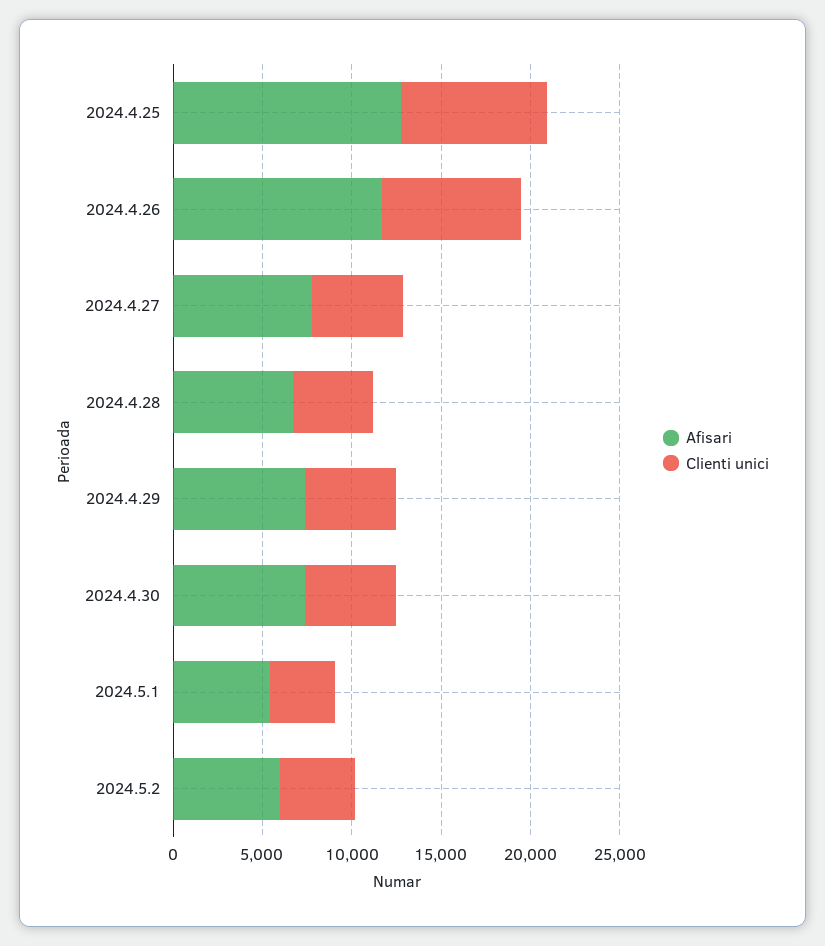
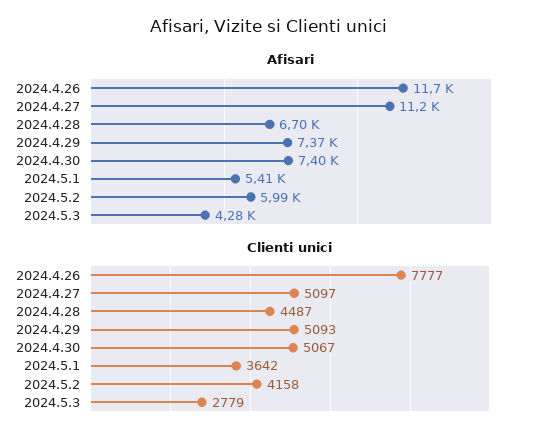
Afisari, 2024.4.25: 13000 -> none
Clienti unici, 2024.4.25: 8000 -> none
Afisari, 2024.4.27: 8000 -> 11200
Afisari, 2024.5.3: none -> 4280
Clienti unici, 2024.5.3: none -> 2779

